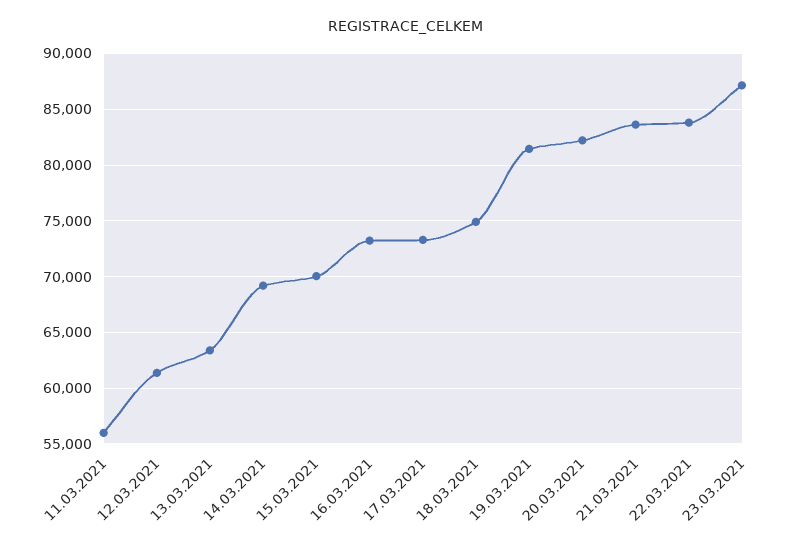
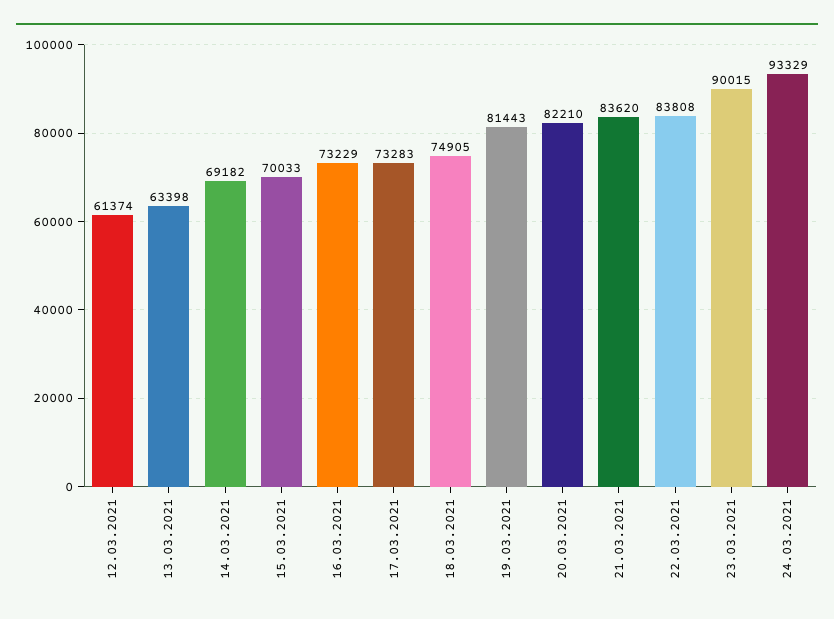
11.03.2021: 56000 -> none
23.03.2021: 87000 -> 90015
24.03.2021: none -> 93329

